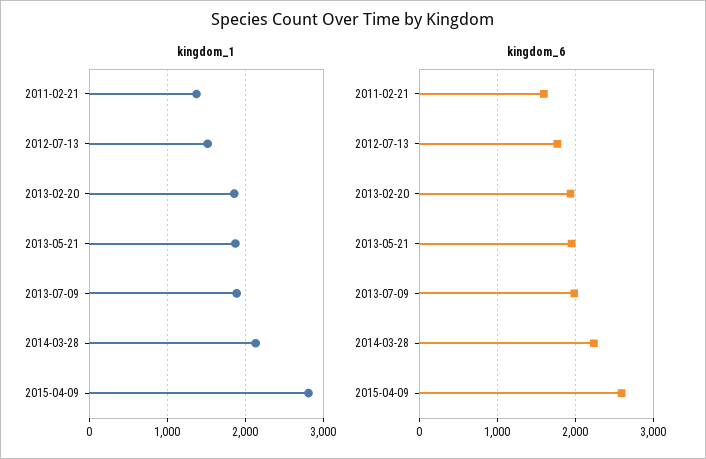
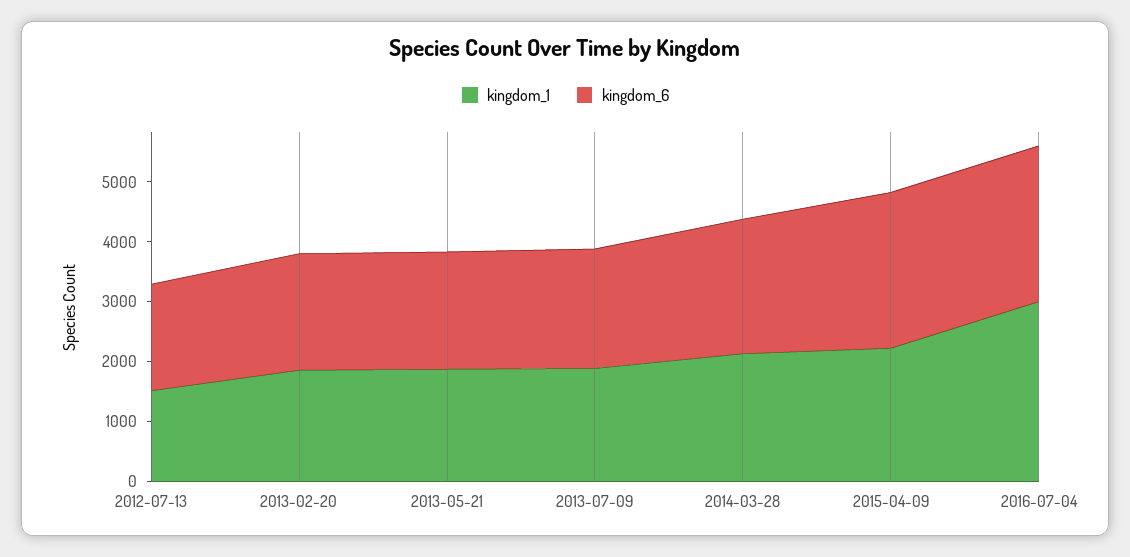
kingdom_1, 2011-02-21: 1400 -> none
kingdom_1, 2015-04-09: 2800 -> 2200
kingdom_6, 2011-02-21: 1600 -> none
kingdom_1, 2016-07-04: none -> 3000
kingdom_6, 2016-07-04: none -> 2600

